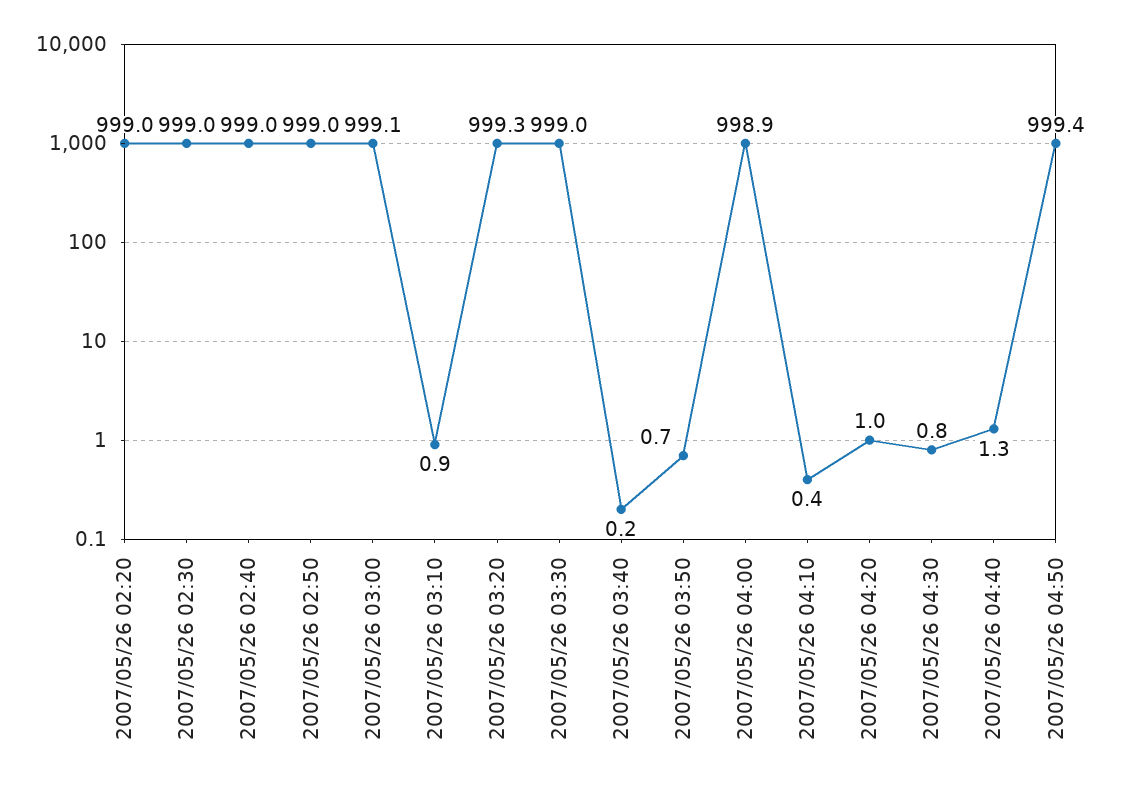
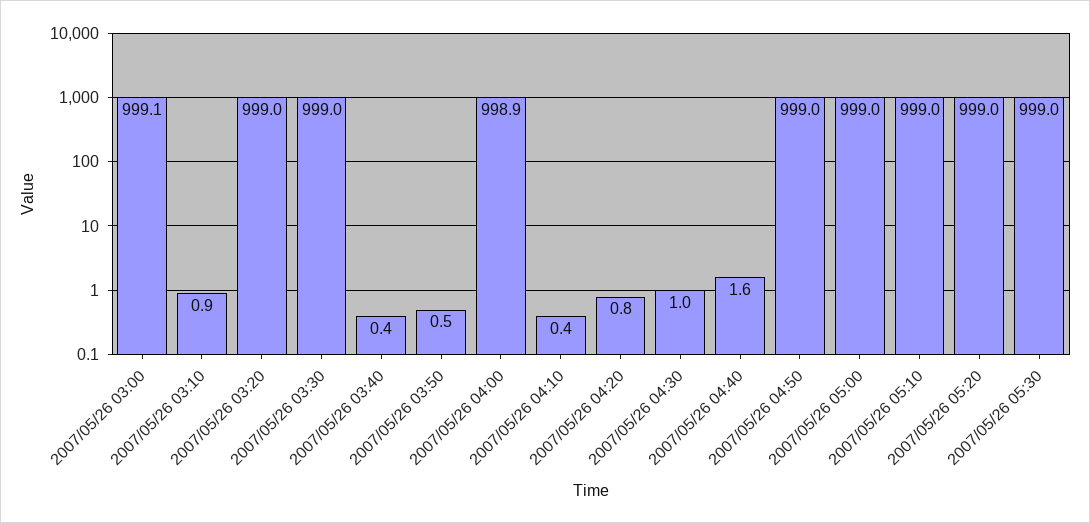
2007/05/26 02:20: 999 -> none
2007/05/26 02:30: 999 -> none
2007/05/26 02:40: 999 -> none
2007/05/26 02:50: 999 -> none
2007/05/26 03:20: 999.3 -> 999
2007/05/26 03:40: 0.2 -> 0.4
2007/05/26 03:50: 0.7 -> 0.5
2007/05/26 04:20: 1 -> 0.8
2007/05/26 04:30: 0.8 -> 1
2007/05/26 04:40: 1.3 -> 1.6
2007/05/26 04:50: 999.4 -> 999
2007/05/26 05:00: none -> 999
2007/05/26 05:10: none -> 999
2007/05/26 05:20: none -> 999
2007/05/26 05:30: none -> 999

